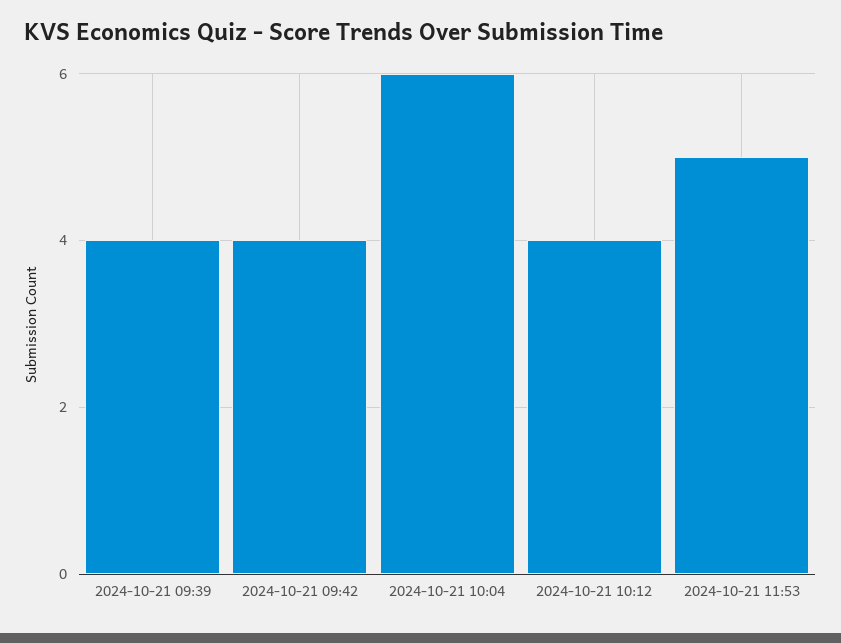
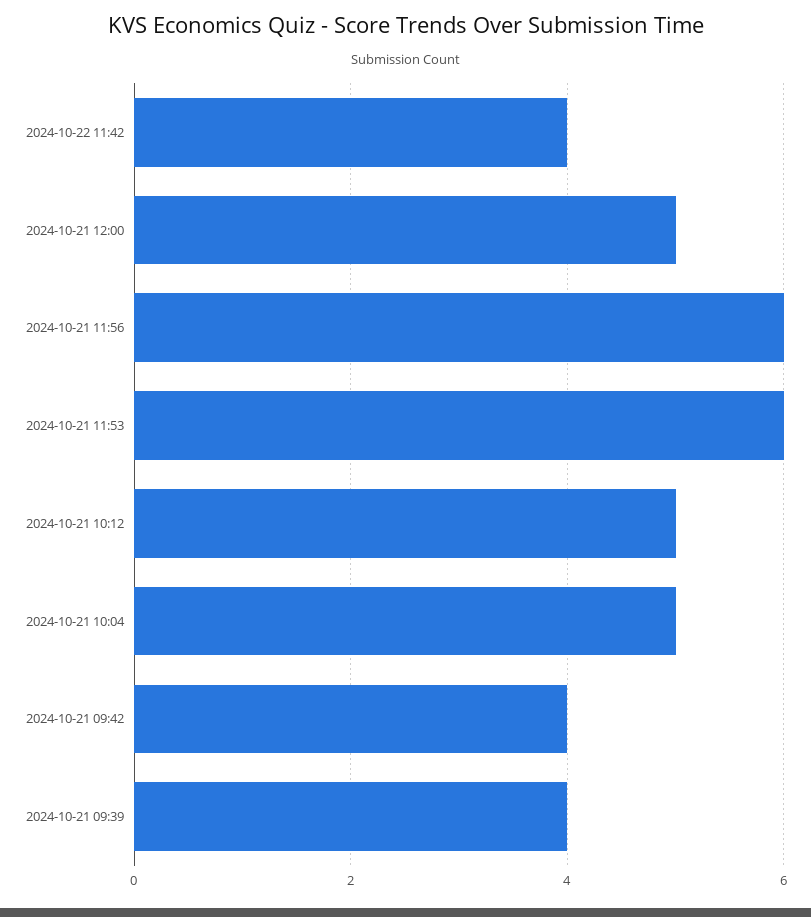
2024-10-21 10:04: 6 -> 5
2024-10-21 10:12: 4 -> 5
2024-10-21 11:53: 5 -> 6
2024-10-22 11:42: none -> 4
2024-10-21 12:00: none -> 5
2024-10-21 11:56: none -> 6

